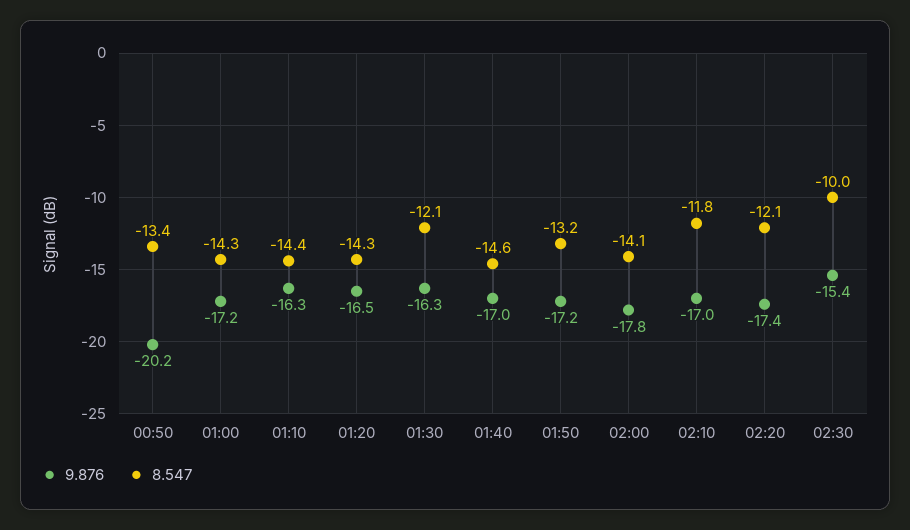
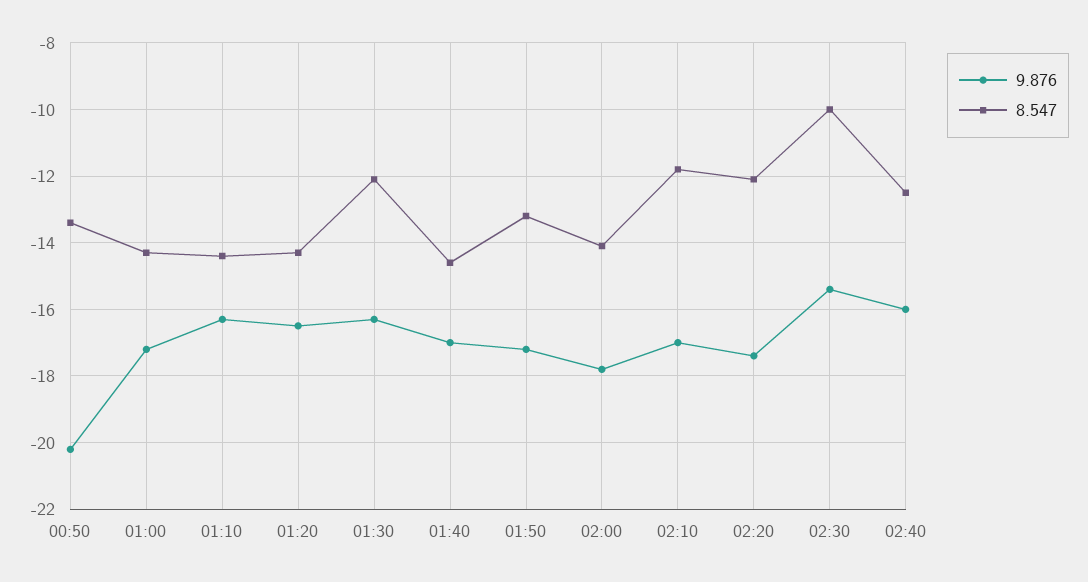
9.876, 02:40: none -> -16
8.547, 02:40: none -> -12.5

